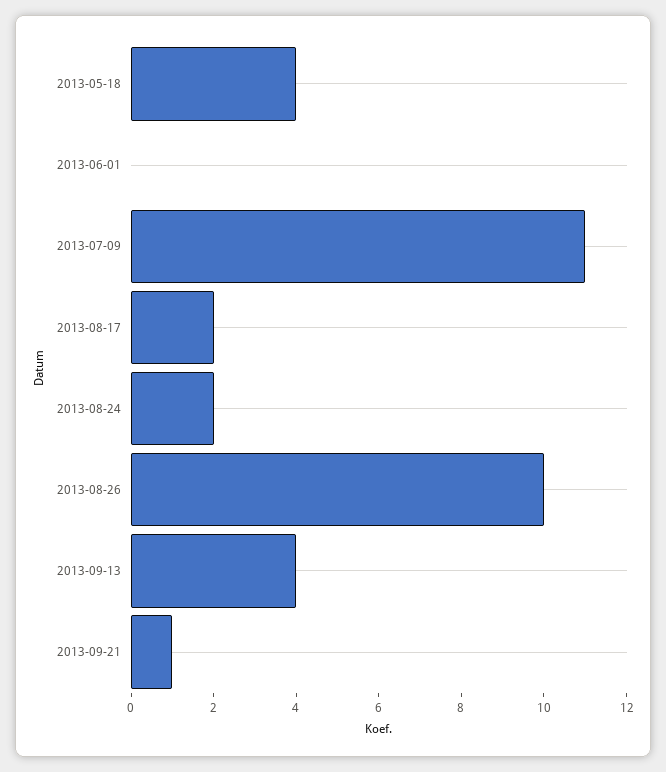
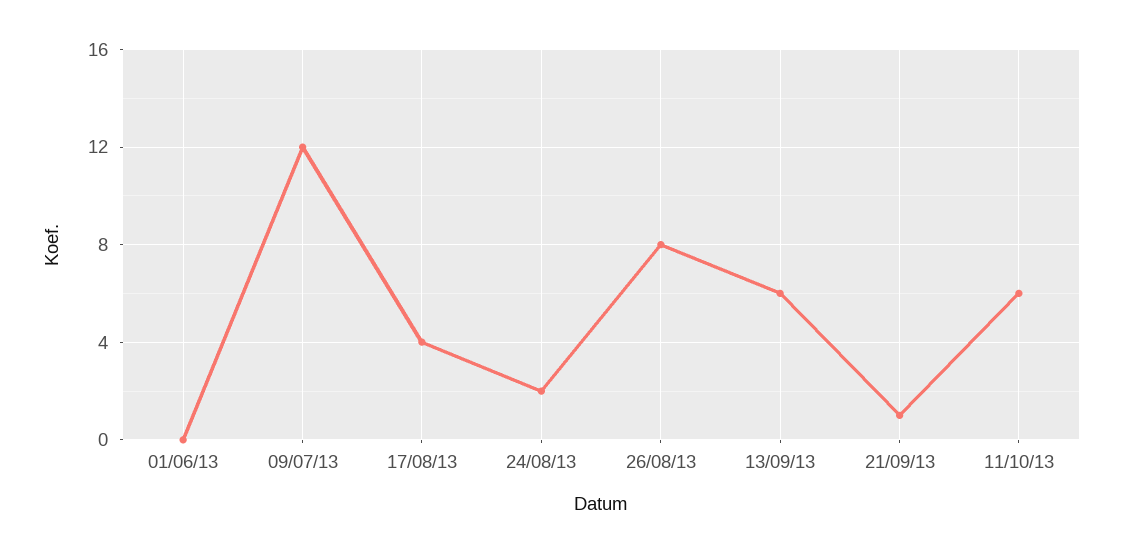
2013-05-18: 4 -> none
2013-07-09: 11 -> 12
2013-08-17: 2 -> 4
2013-08-26: 10 -> 8
2013-09-13: 4 -> 6
11/10/13: none -> 6

